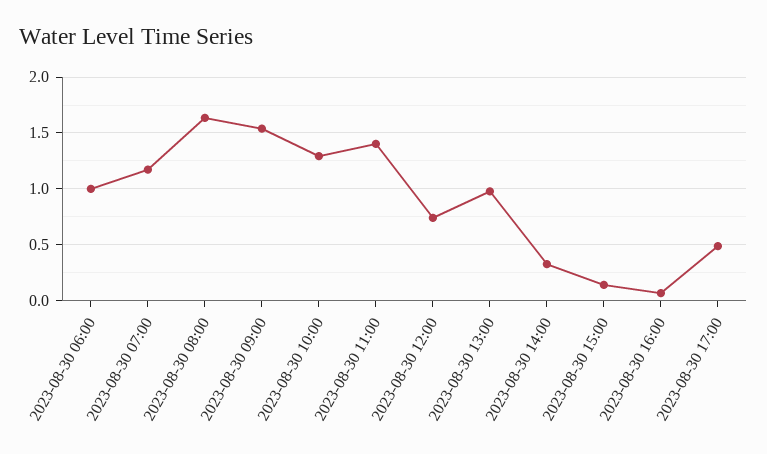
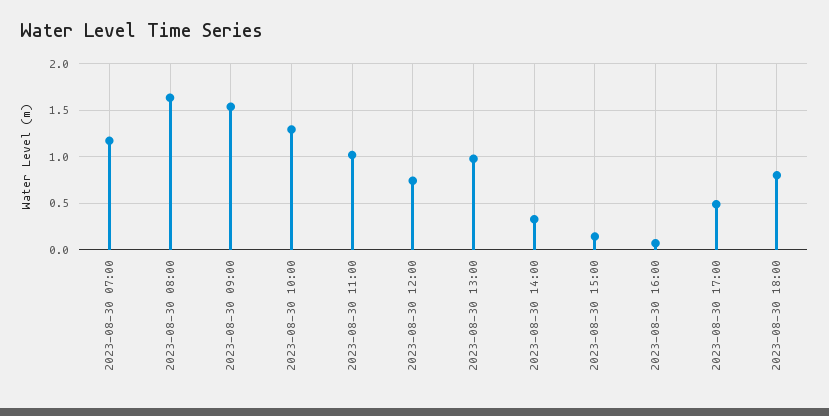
2023-08-30 06:00: 1 -> none
2023-08-30 11:00: 1.4 -> 1
2023-08-30 18:00: none -> 0.8

